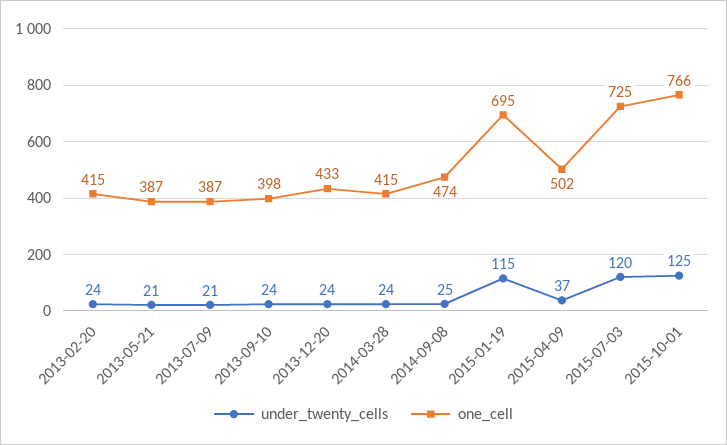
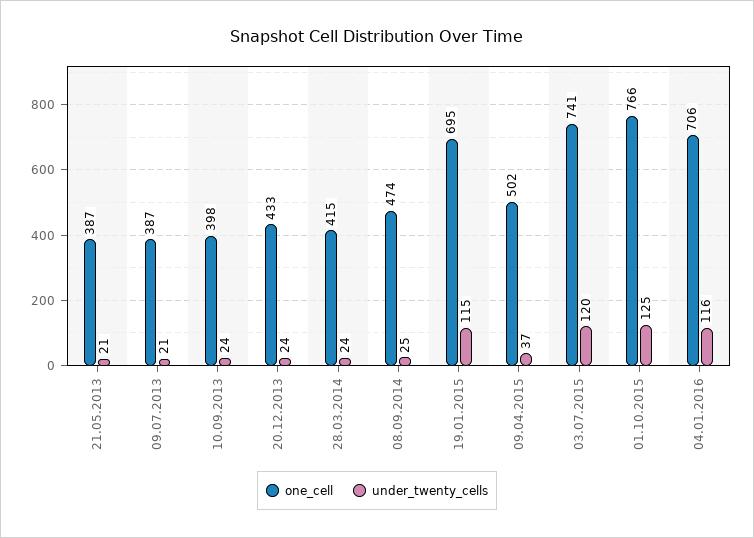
under_twenty_cells, 2013-02-20: 24 -> none
one_cell, 2013-02-20: 415 -> none
one_cell, 2015-07-03: 725 -> 741
one_cell, 04.01.2016: none -> 706
under_twenty_cells, 04.01.2016: none -> 116

